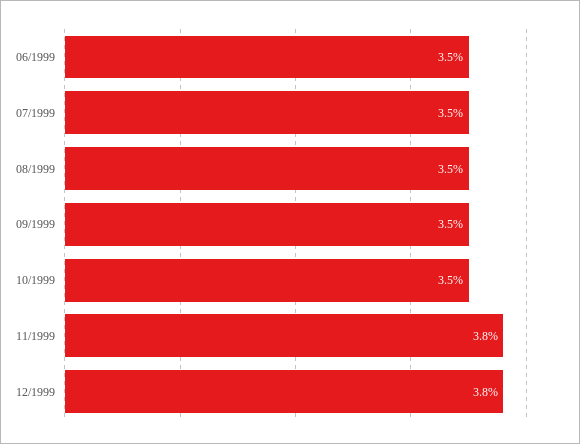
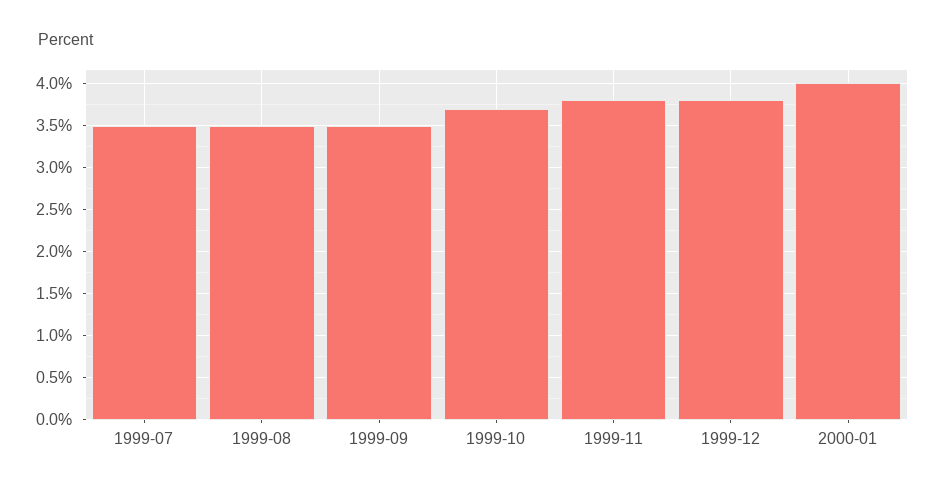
06/1999: 3.5 -> none
10/1999: 3.5 -> 3.7
2000-01: none -> 4

